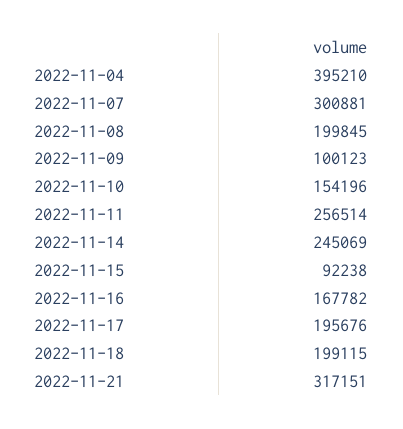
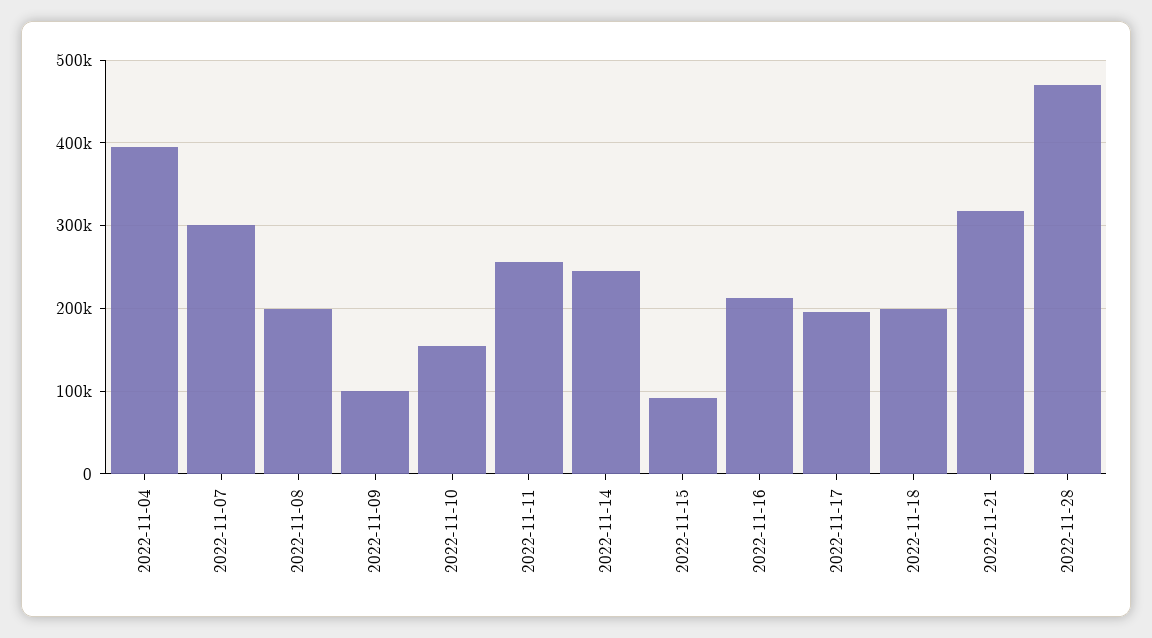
2022-11-16: 167782 -> 210000
2022-11-28: none -> 470000

